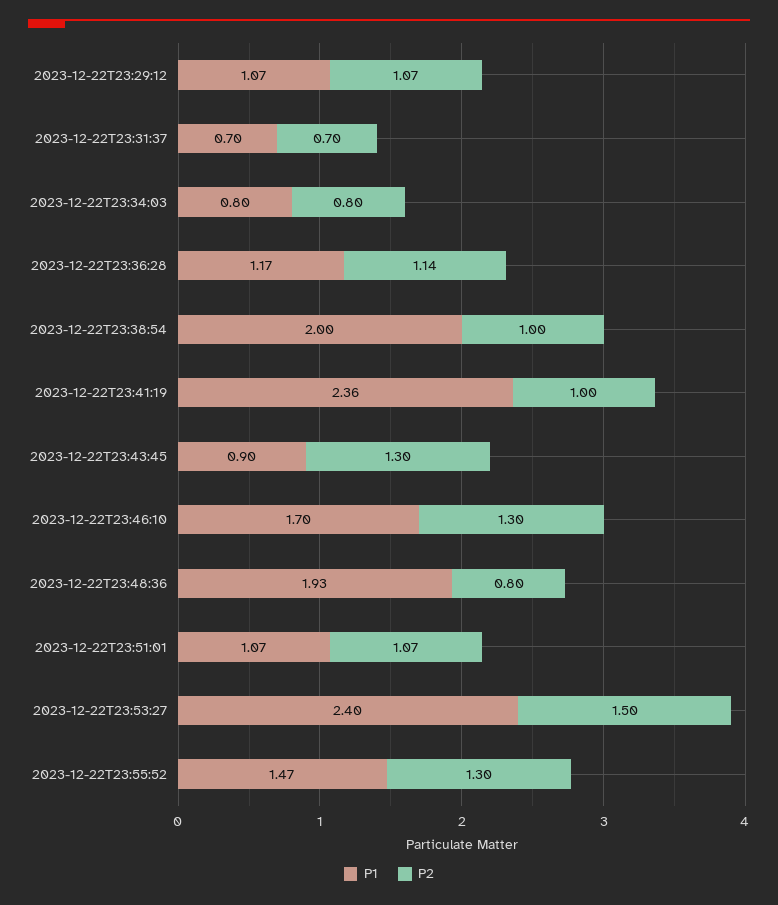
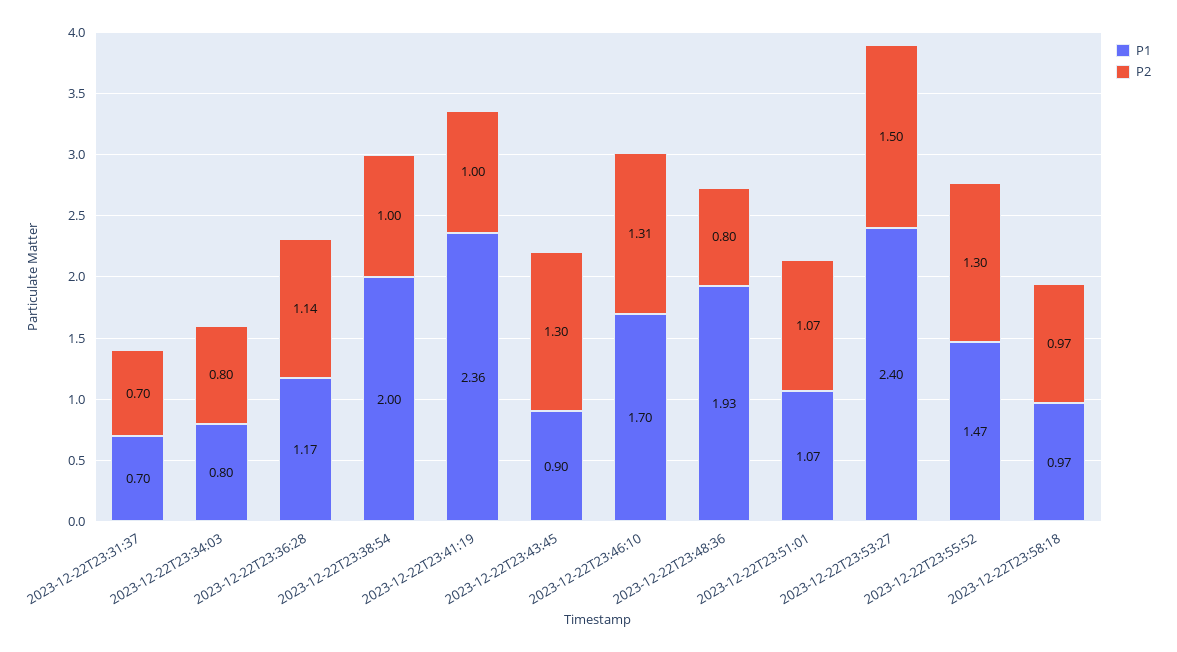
P1, 2023-12-22T23:29:12: 1.07 -> none
P2, 2023-12-22T23:29:12: 1.07 -> none
P2, 2023-12-22T23:46:10: 1.3 -> 1.31
P1, 2023-12-22T23:58:18: none -> 0.97
P2, 2023-12-22T23:58:18: none -> 0.97

